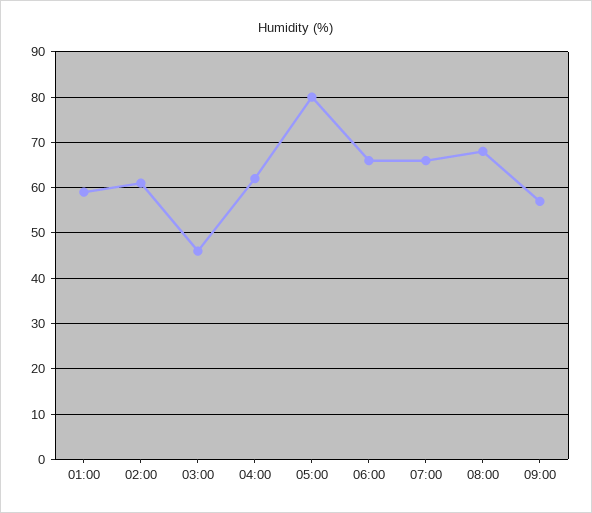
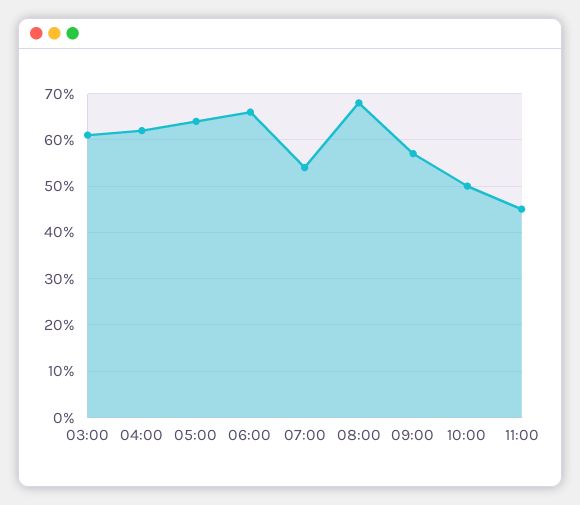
01:00: 60 -> none
02:00: 60 -> none
03:00: 45 -> 60
05:00: 80 -> 65
07:00: 65 -> 55
10:00: none -> 50
11:00: none -> 45

